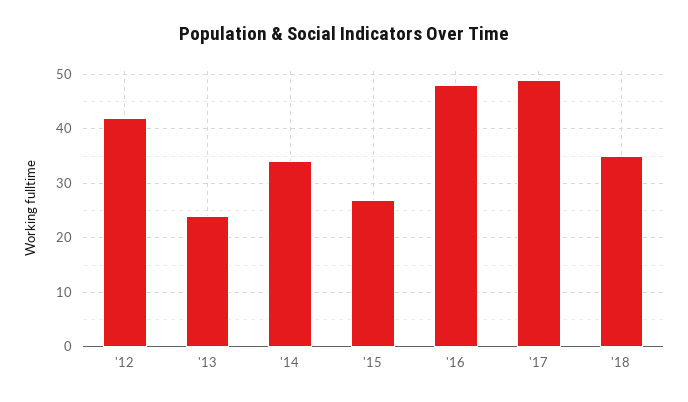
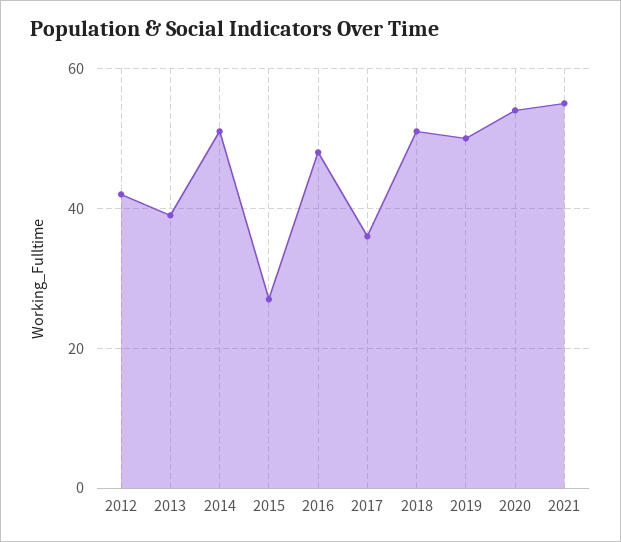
'13: 25 -> 40
'14: 35 -> 50
'17: 50 -> 35
'18: 35 -> 50
2019: none -> 50
2020: none -> 55
2021: none -> 55

